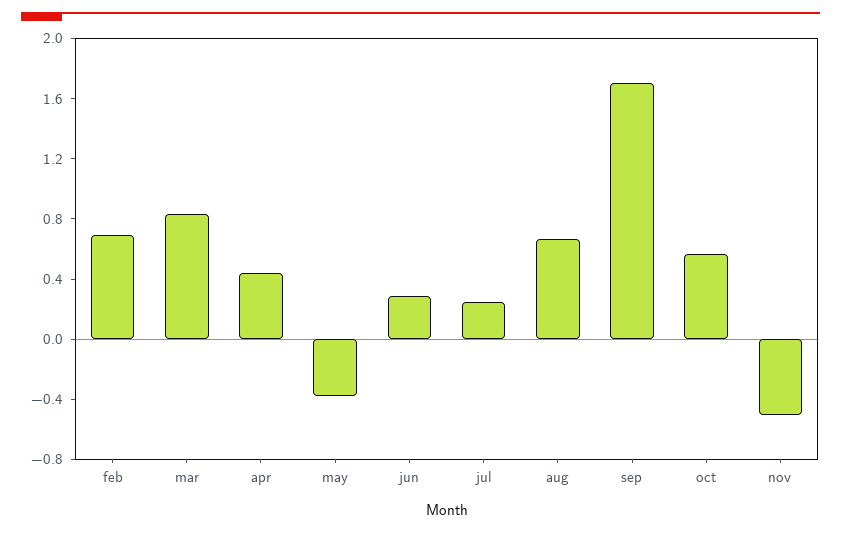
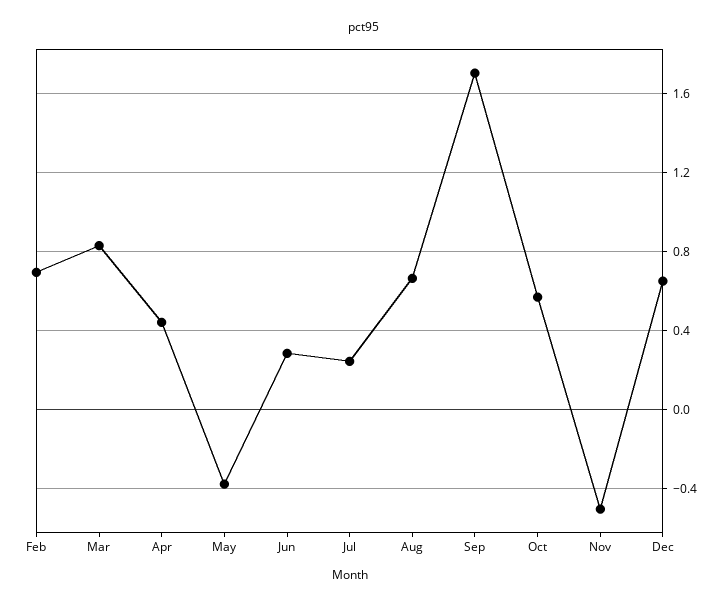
Dec: none -> 0.65

